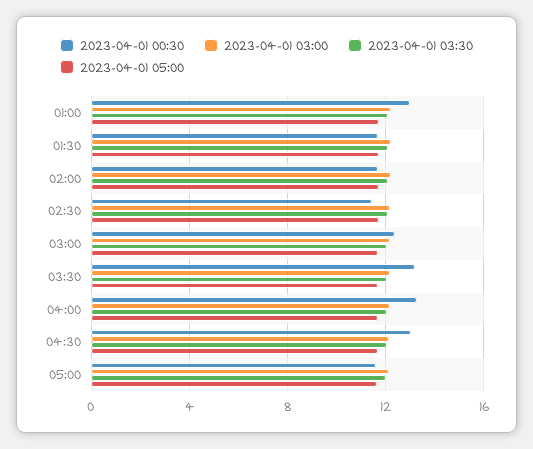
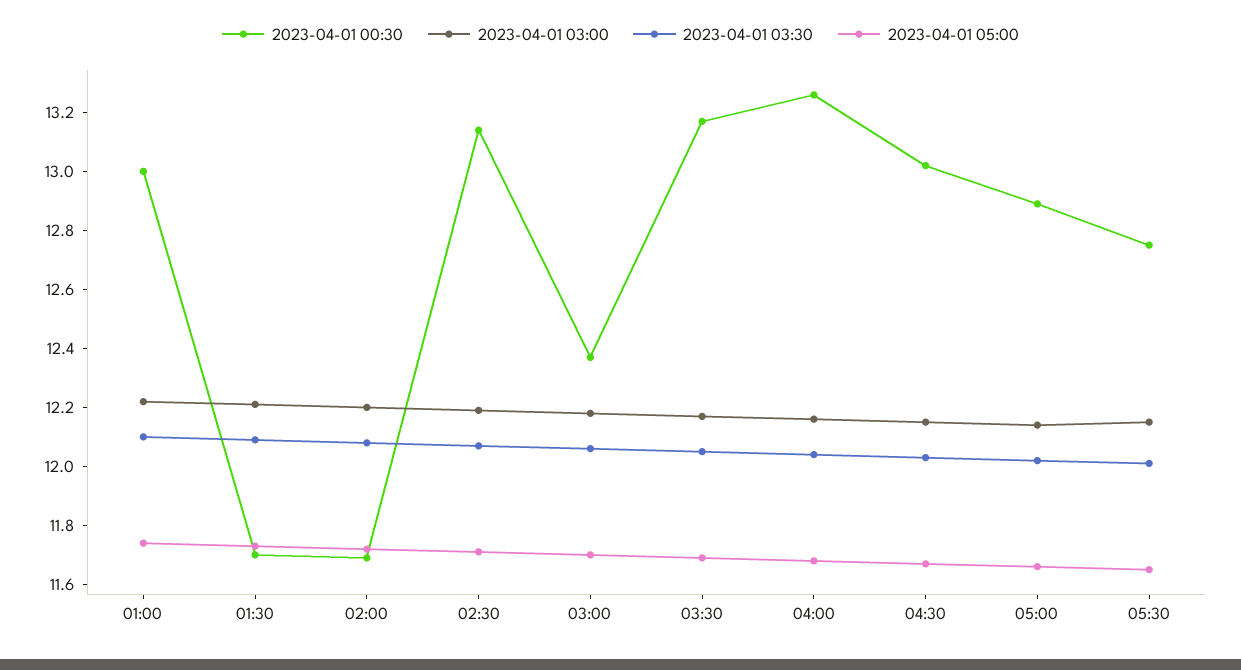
2023-04-01 00:30, 02:30: 11.5 -> 13.15
2023-04-01 00:30, 05:00: 11.5 -> 12.9
2023-04-01 00:30, 05:30: none -> 12.75
2023-04-01 03:00, 05:30: none -> 12.15
2023-04-01 03:30, 05:30: none -> 12
2023-04-01 05:00, 05:30: none -> 11.65

